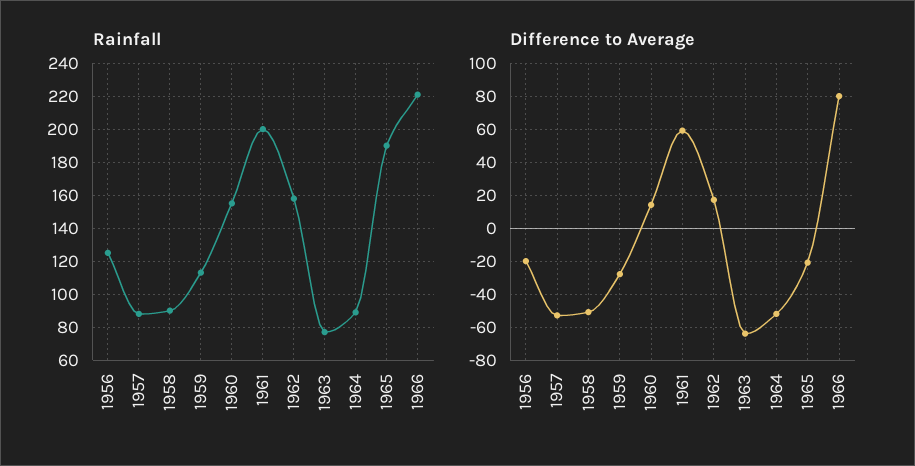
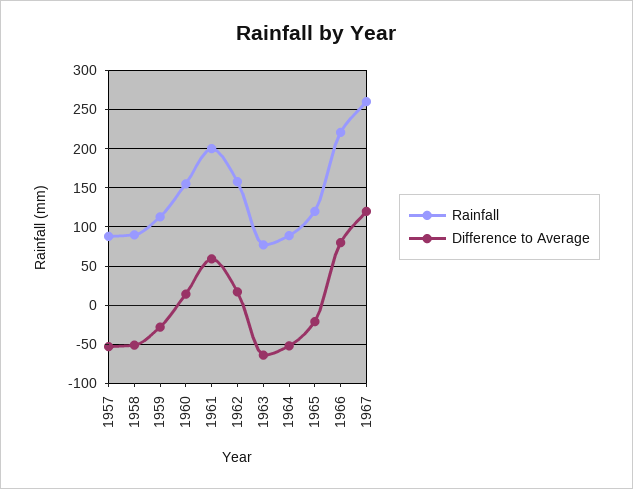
Rainfall, 1956: 125 -> none
Rainfall, 1965: 190 -> 120
Difference to Average, 1956: -20 -> none
Rainfall, 1967: none -> 260
Difference to Average, 1967: none -> 120

